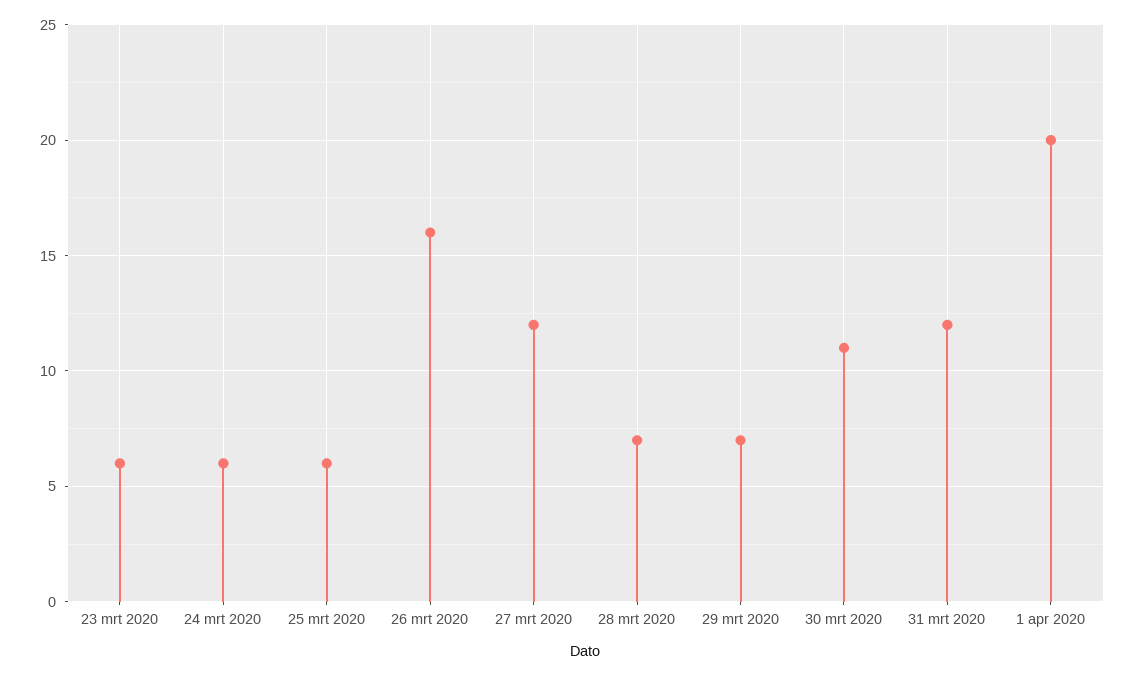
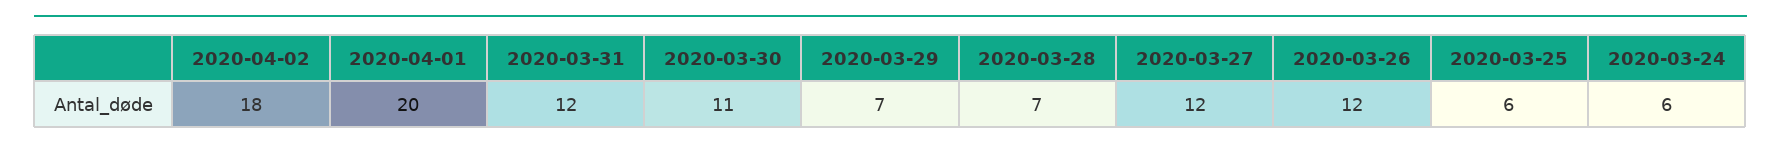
23 mrt 2020: 6 -> none
26 mrt 2020: 16 -> 12
2020-04-02: none -> 18

